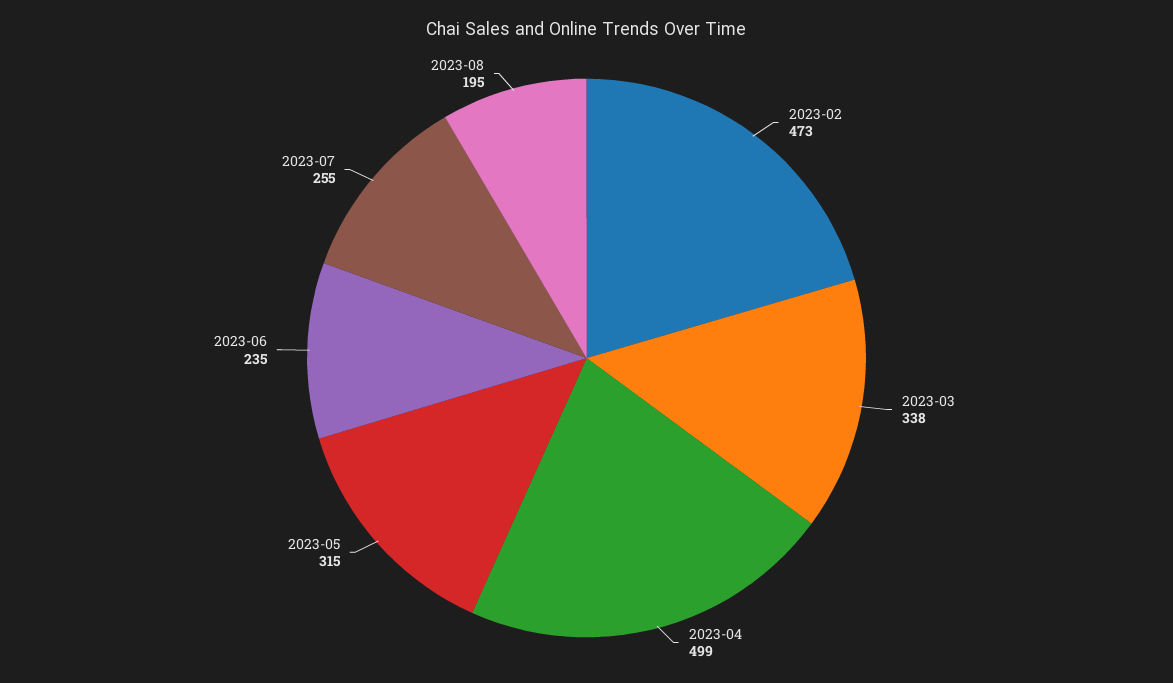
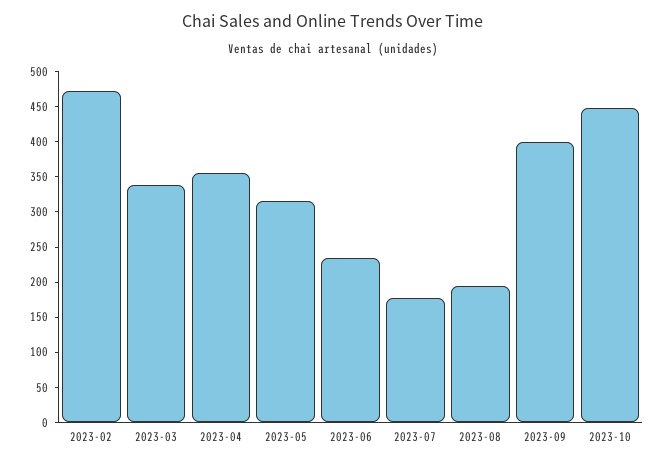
2023-04: 499 -> 350
2023-07: 255 -> 175
2023-09: none -> 400
2023-10: none -> 450

